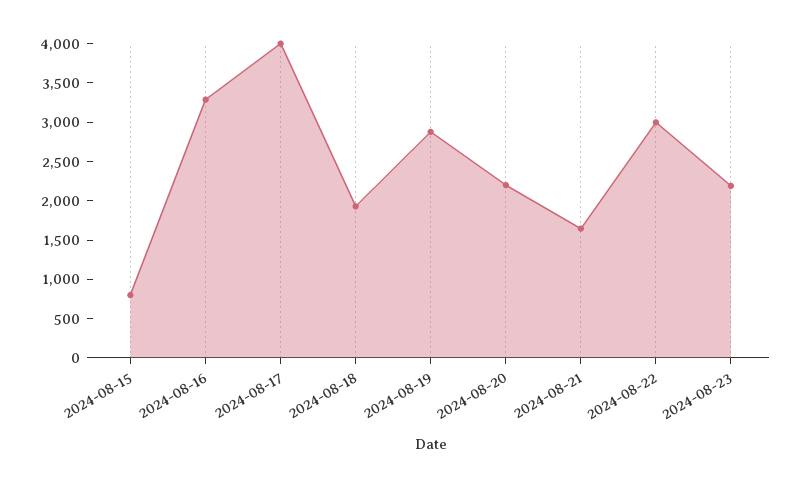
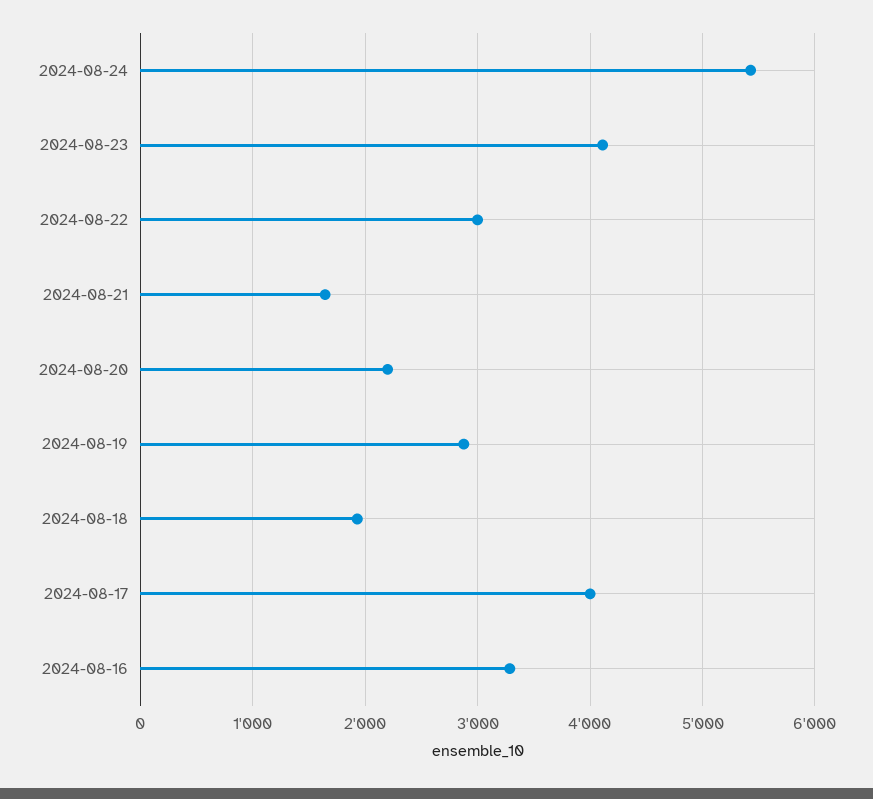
2024-08-15: 750 -> none
2024-08-23: 2250 -> 4100
2024-08-24: none -> 5400

